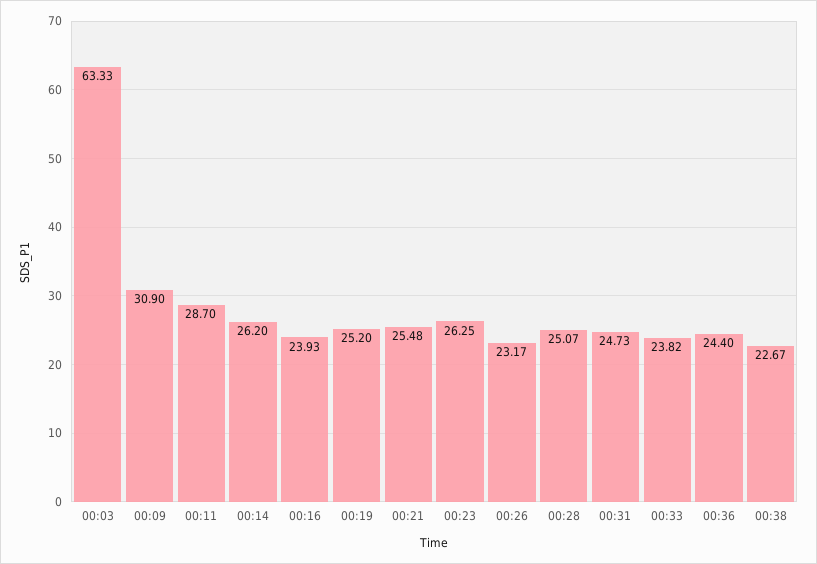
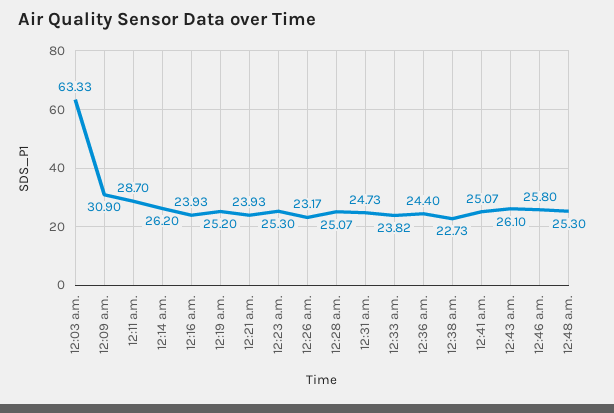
00:21: 25.48 -> 23.93
00:23: 26.25 -> 25.3
00:38: 22.67 -> 22.73
12:41 a.m.: none -> 25.07
12:43 a.m.: none -> 26.1
12:46 a.m.: none -> 25.8
12:48 a.m.: none -> 25.3

